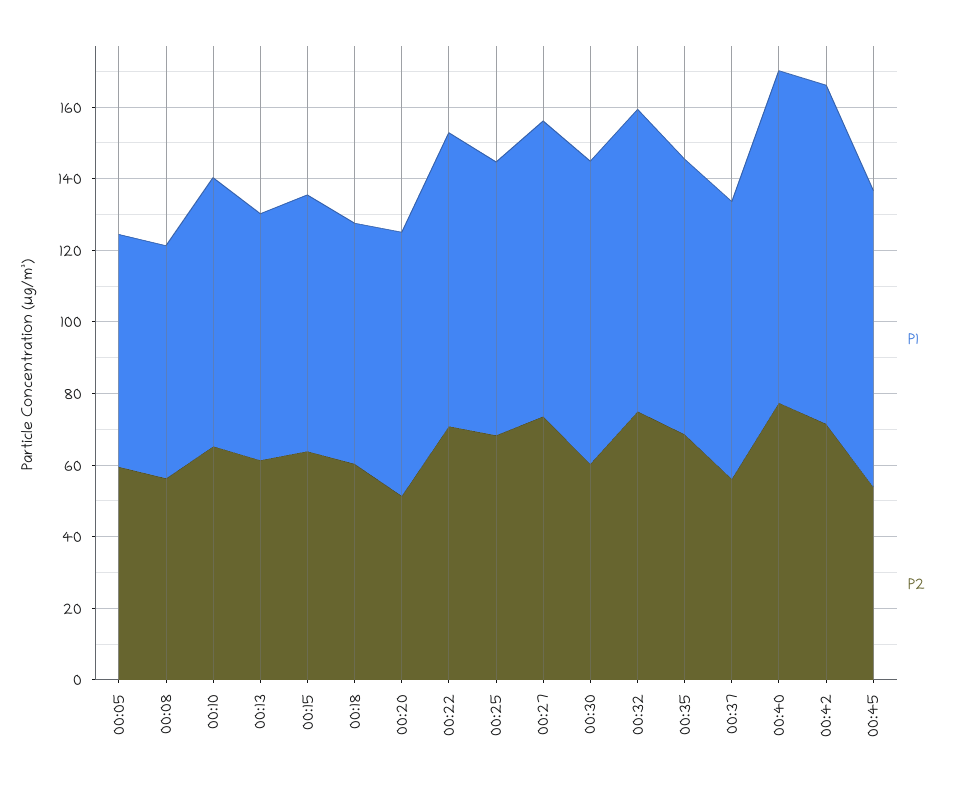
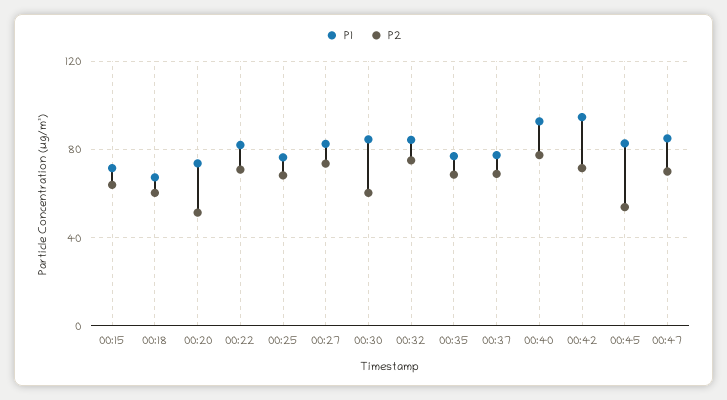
P1, 00:05: 65 -> none
P2, 00:05: 60 -> none
P1, 00:08: 65 -> none
P2, 00:08: 55 -> none
P1, 00:10: 75 -> none
P2, 00:10: 65 -> none
P1, 00:13: 70 -> none
P2, 00:13: 60 -> none
P2, 00:37: 55 -> 70
P1, 00:47: none -> 85
P2, 00:47: none -> 70

